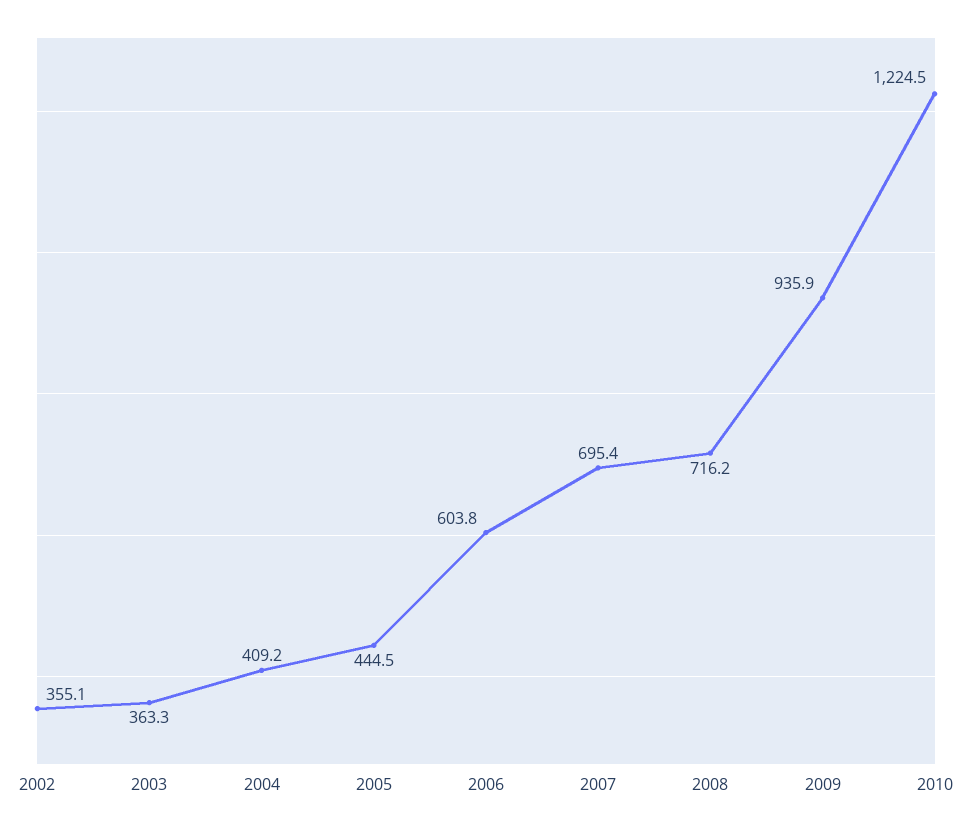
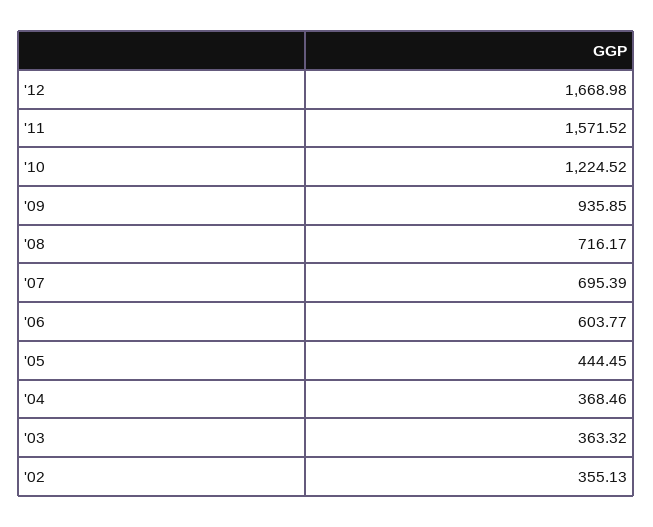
2004: 409.2 -> 368.46
'12: none -> 1668.98
'11: none -> 1571.52

